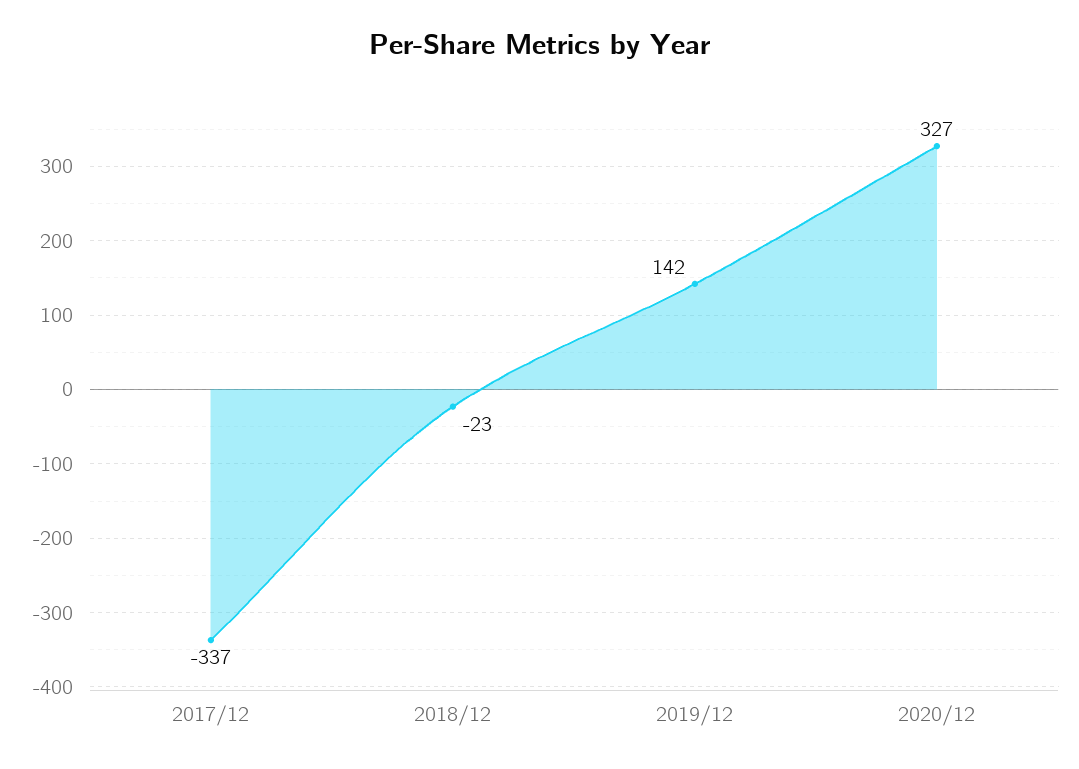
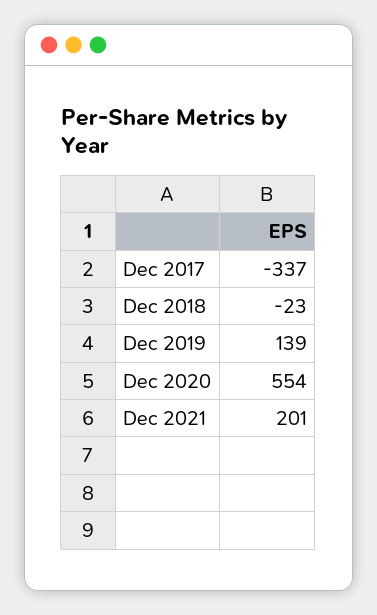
2019/12: 142 -> 139
2020/12: 327 -> 554
Dec 2021: none -> 201

